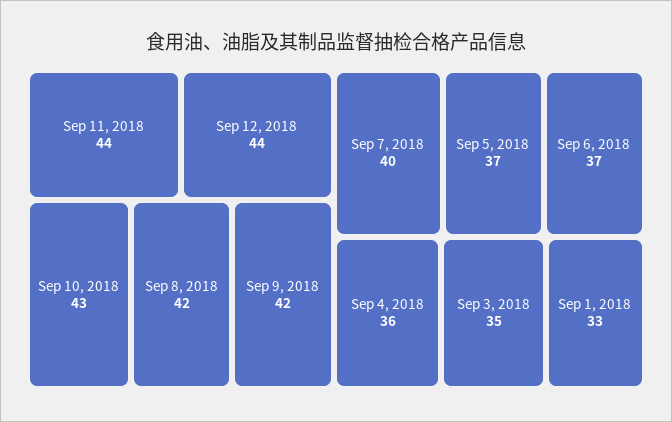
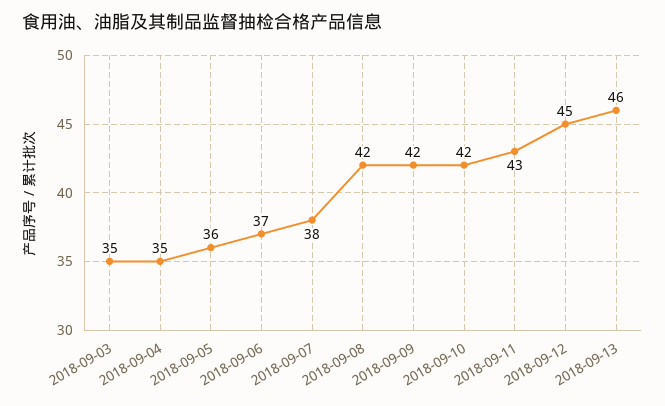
Sep 11, 2018: 44 -> 43
Sep 12, 2018: 44 -> 45
Sep 10, 2018: 43 -> 42
Sep 7, 2018: 40 -> 38
Sep 5, 2018: 37 -> 36
Sep 4, 2018: 36 -> 35
Sep 1, 2018: 33 -> none
2018-09-13: none -> 46

